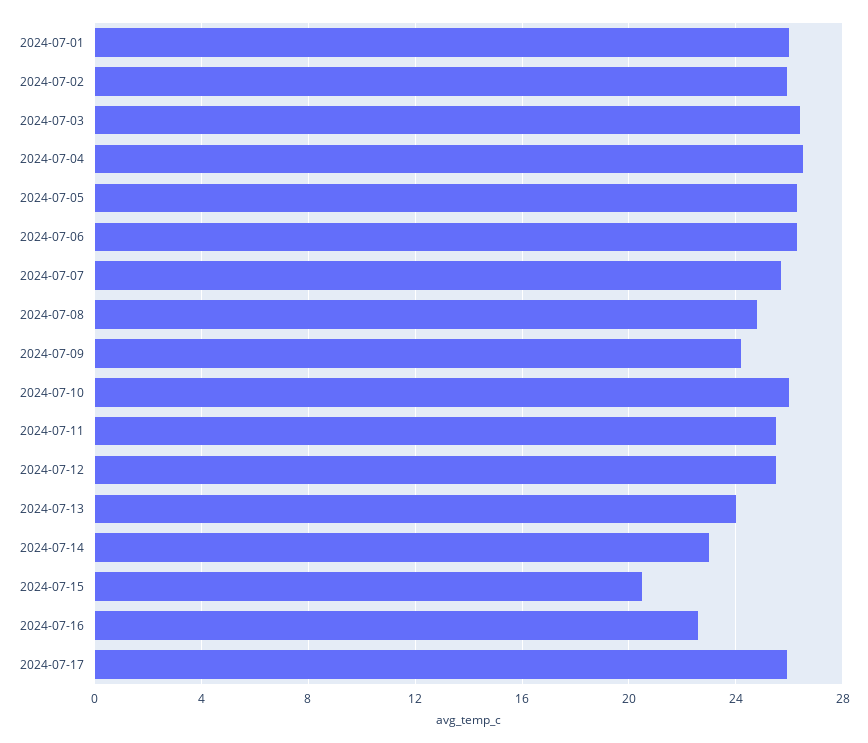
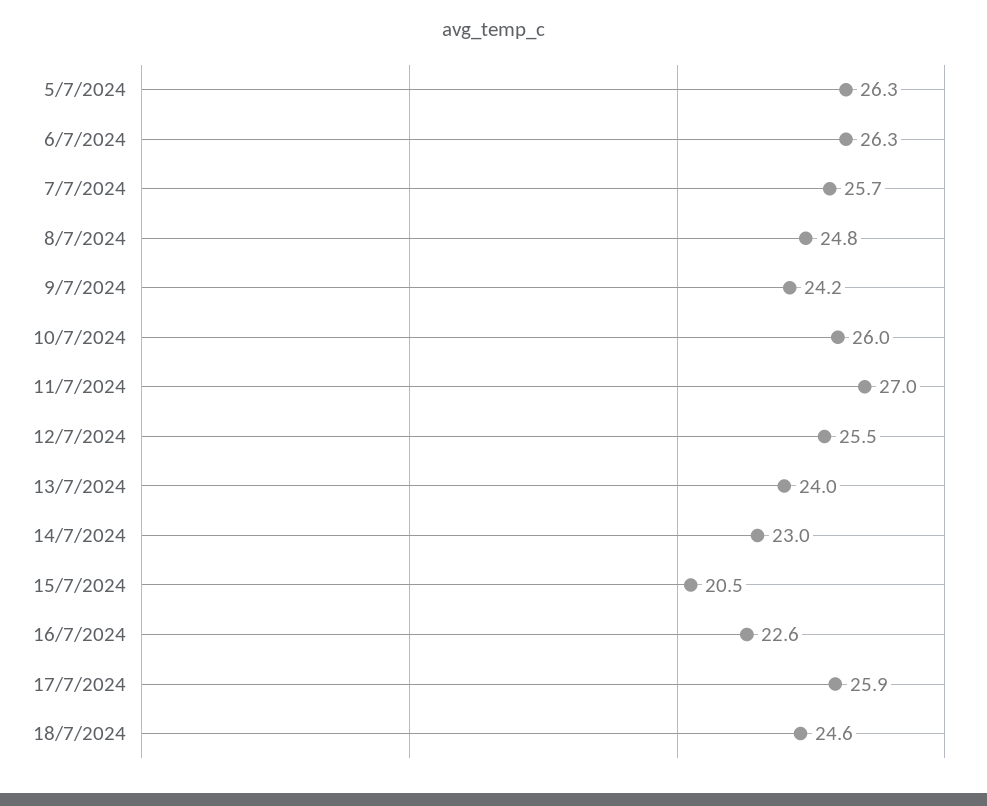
2024-07-01: 26 -> none
2024-07-02: 26 -> none
2024-07-03: 26.5 -> none
2024-07-04: 26.5 -> none
2024-07-11: 25.5 -> 27
18/7/2024: none -> 24.6

